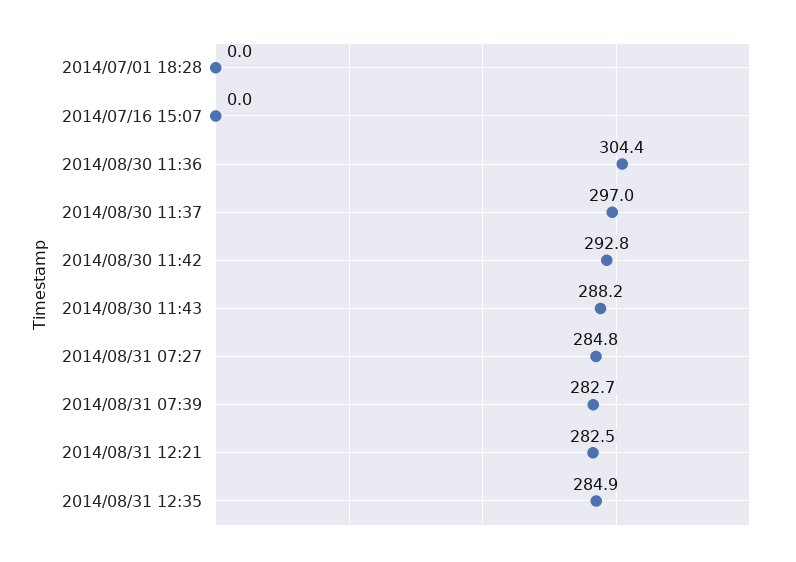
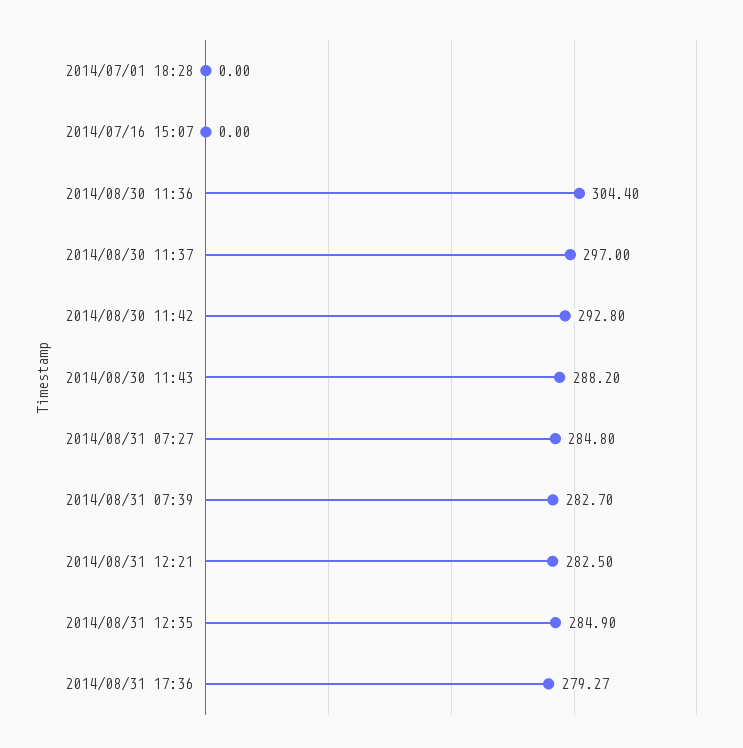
2014/08/31 17:36: none -> 279.27

